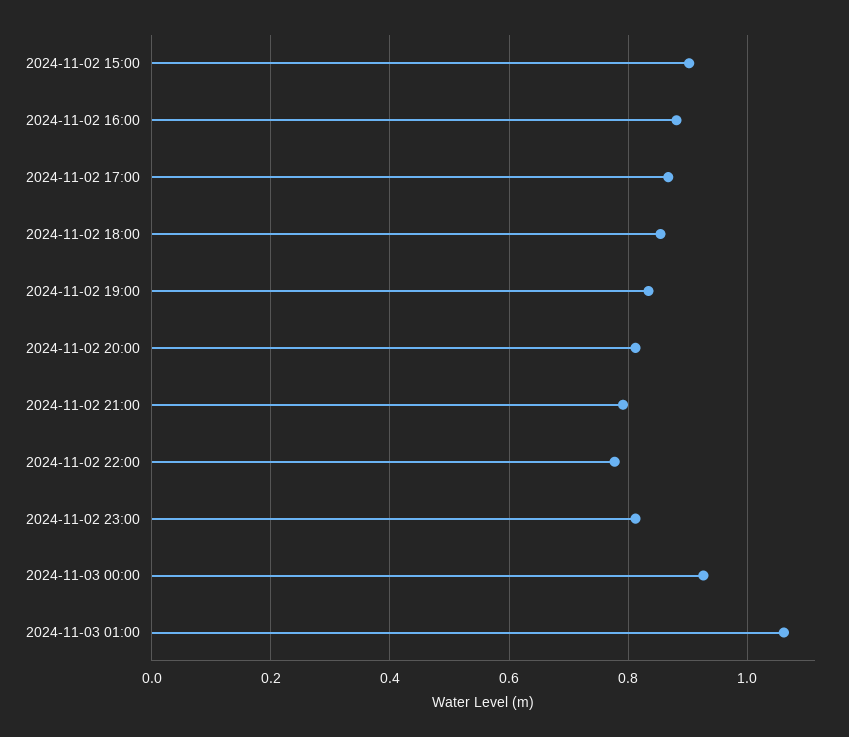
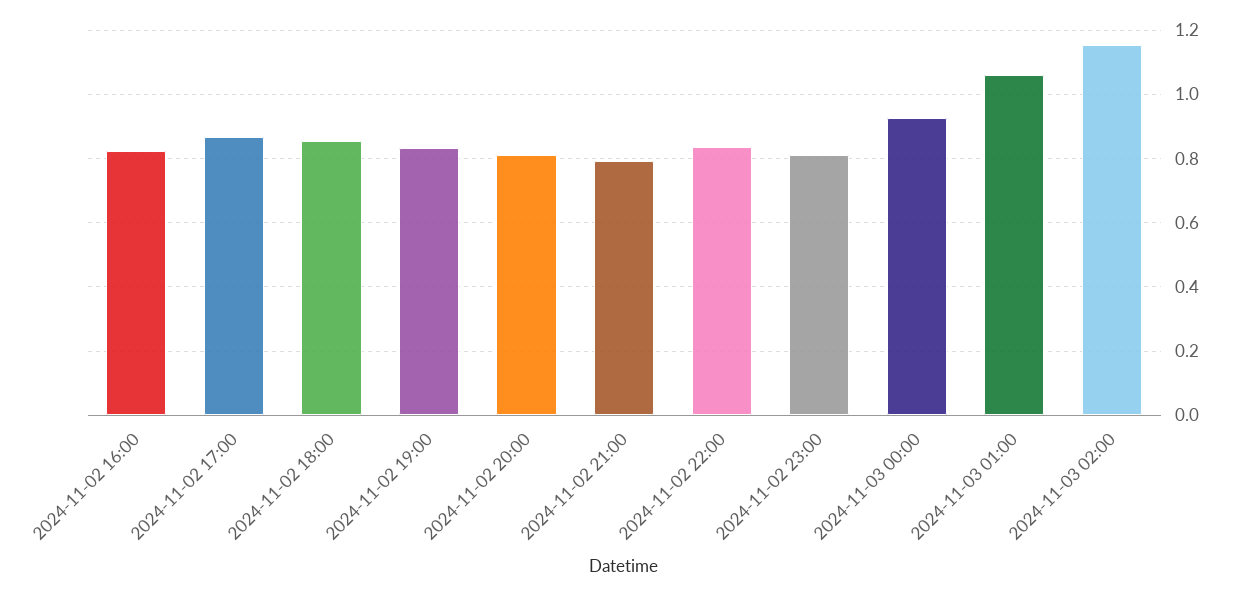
2024-11-02 15:00: 0.9 -> none
2024-11-02 16:00: 0.88 -> 0.82
2024-11-02 22:00: 0.78 -> 0.84
2024-11-03 02:00: none -> 1.16

